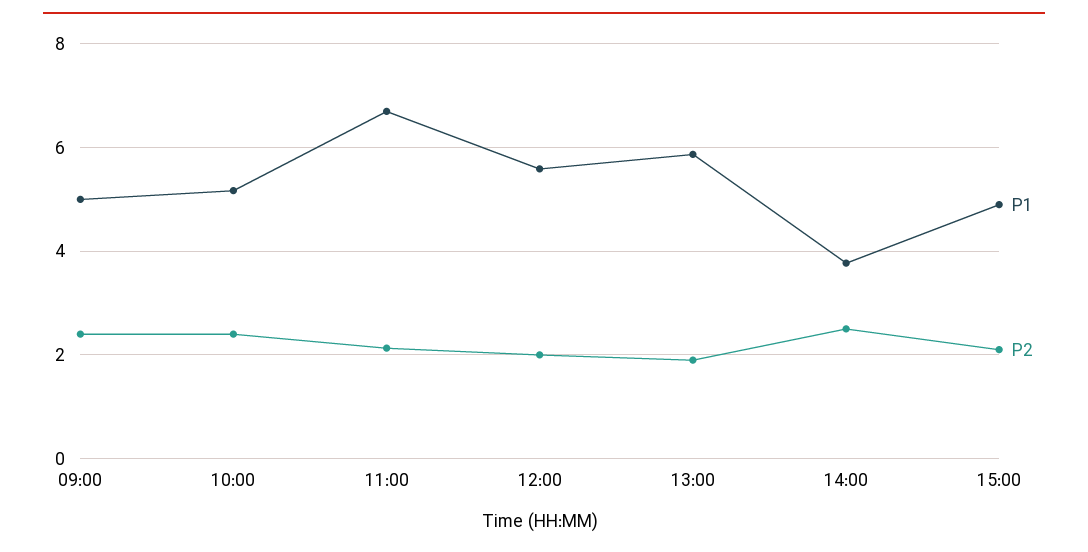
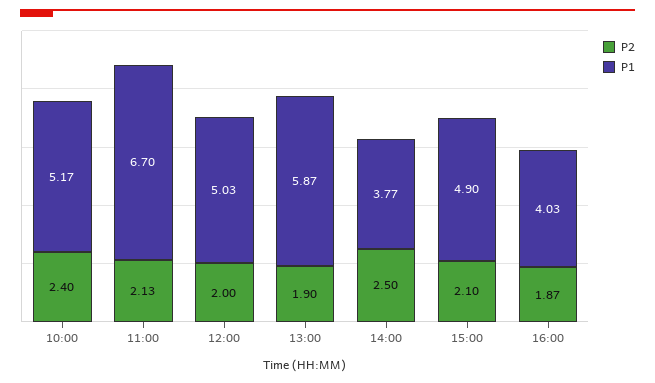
P1, 09:00: 5 -> none
P2, 09:00: 2.4 -> none
P1, 12:00: 5.6 -> 5.03
P2, 16:00: none -> 1.87
P1, 16:00: none -> 4.03

